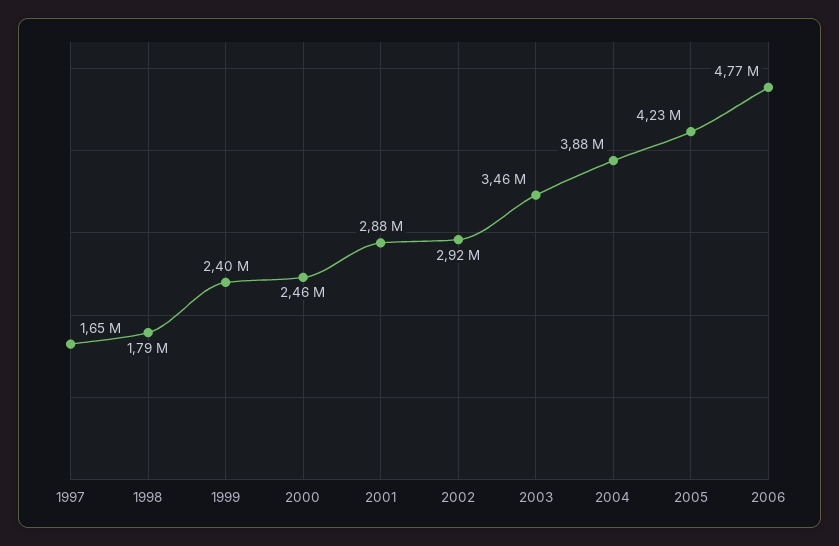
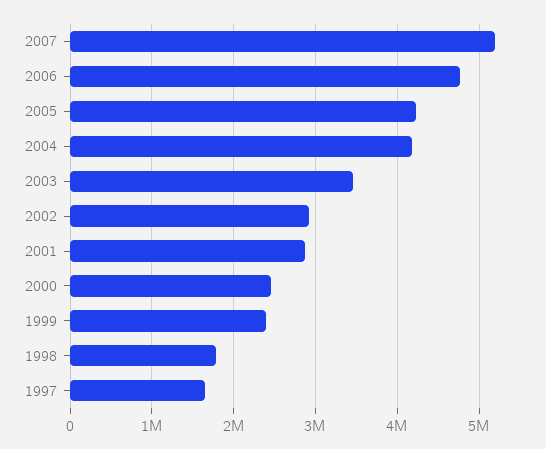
2004: 3880000 -> 4200000
2007: none -> 5200000

